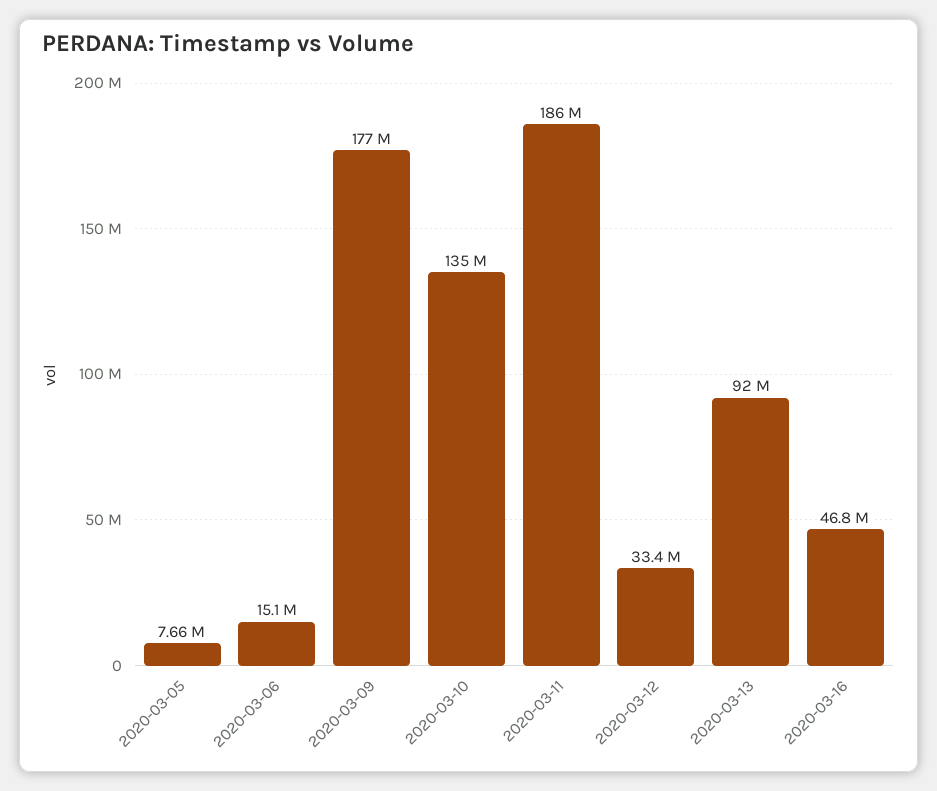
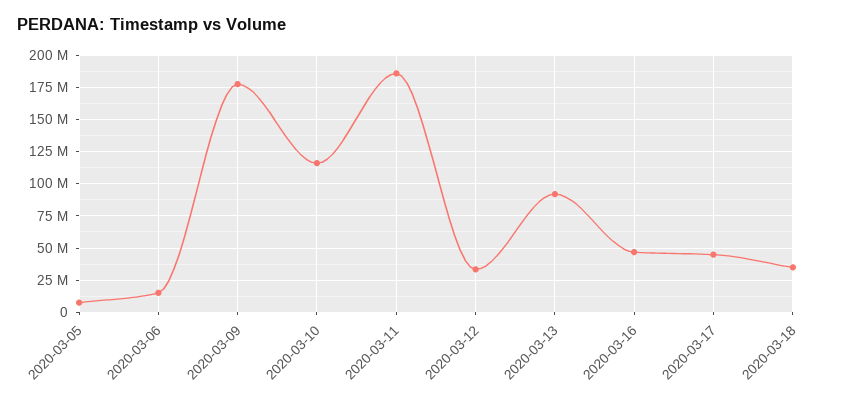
2020-03-10: 135000000 -> 115000000
2020-03-17: none -> 45000000
2020-03-18: none -> 35000000

